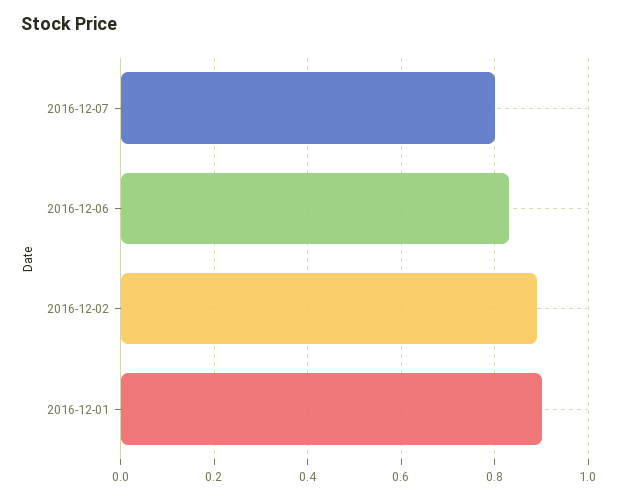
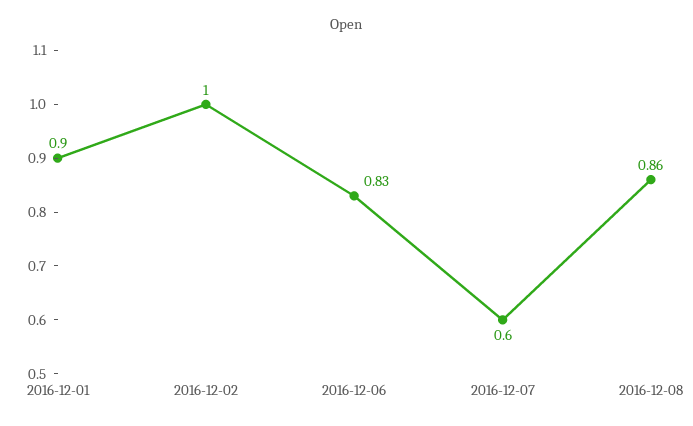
2016-12-07: 0.8 -> 0.6
2016-12-02: 0.9 -> 1
2016-12-08: none -> 0.86

